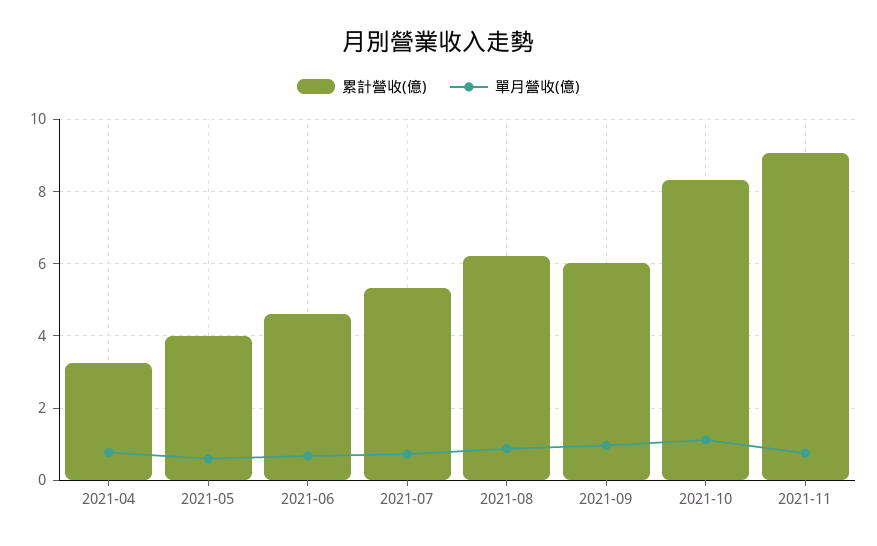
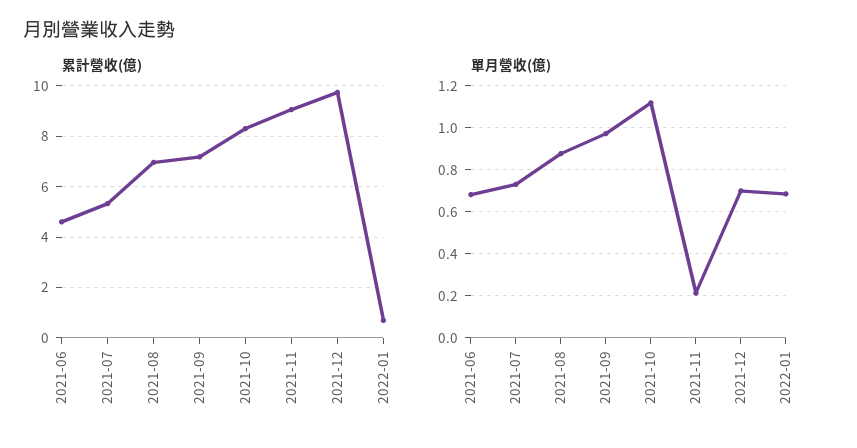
累計營收(億), 2021-04: 3.2 -> none
單月營收(億), 2021-04: 0.8 -> none
累計營收(億), 2021-05: 4 -> none
單月營收(億), 2021-05: 0.6 -> none
累計營收(億), 2021-08: 6.2 -> 7
累計營收(億), 2021-09: 6 -> 7.25
單月營收(億), 2021-11: 0.8 -> 0.2
累計營收(億), 2021-12: none -> 9.75
累計營收(億), 2022-01: none -> 0.75
單月營收(億), 2021-12: none -> 0.7
單月營收(億), 2022-01: none -> 0.7

